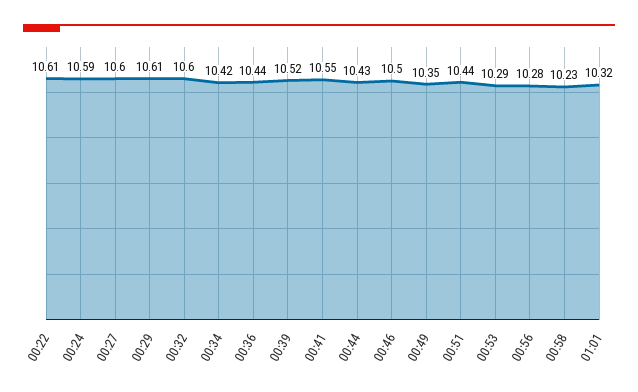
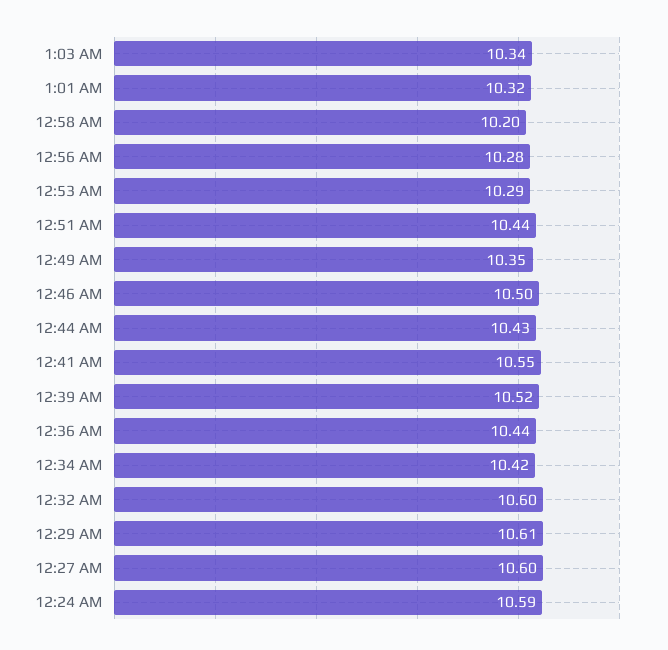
00:22: 10.61 -> none
00:58: 10.23 -> 10.2
1:03 AM: none -> 10.34

